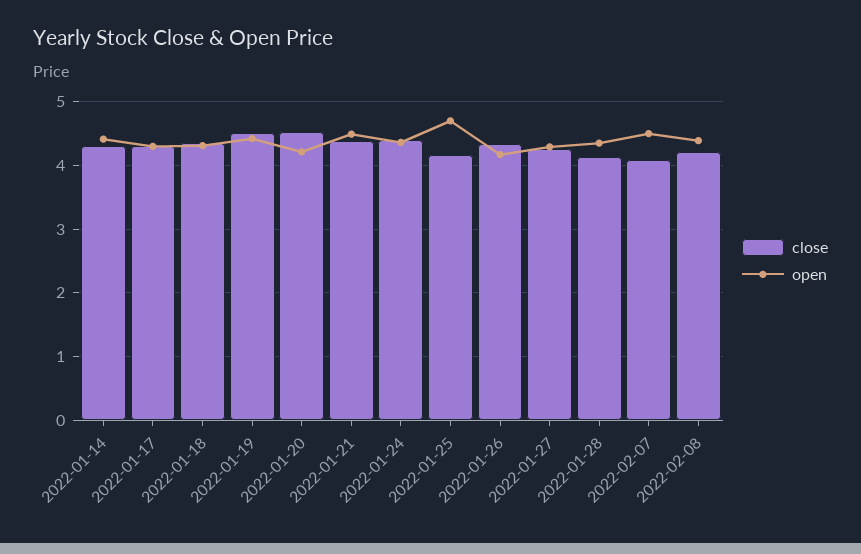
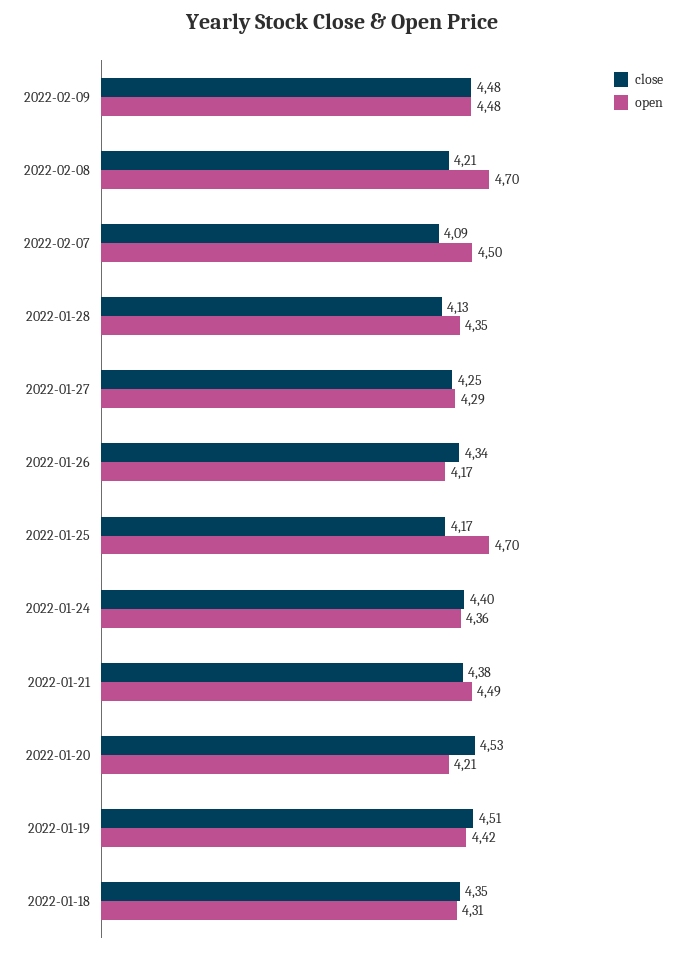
close, 2022-01-14: 4.3 -> none
open, 2022-01-14: 4.4 -> none
close, 2022-01-17: 4.3 -> none
open, 2022-01-17: 4.3 -> none
open, 2022-02-08: 4.4 -> 4.7
close, 2022-02-09: none -> 4.48
open, 2022-02-09: none -> 4.48

